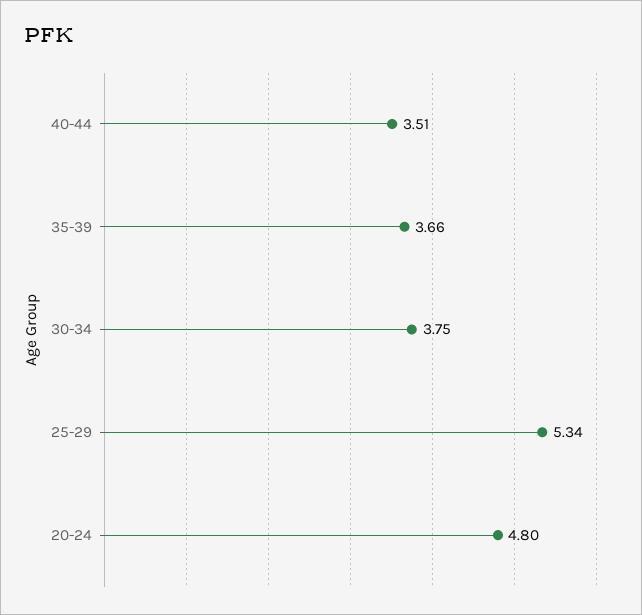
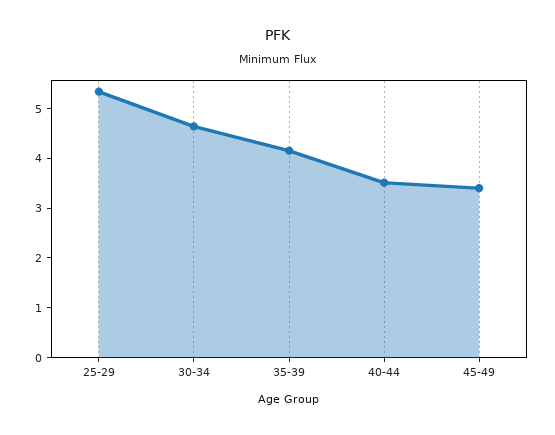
35-39: 3.66 -> 4.2
30-34: 3.75 -> 4.6
20-24: 4.8 -> none
45-49: none -> 3.4

